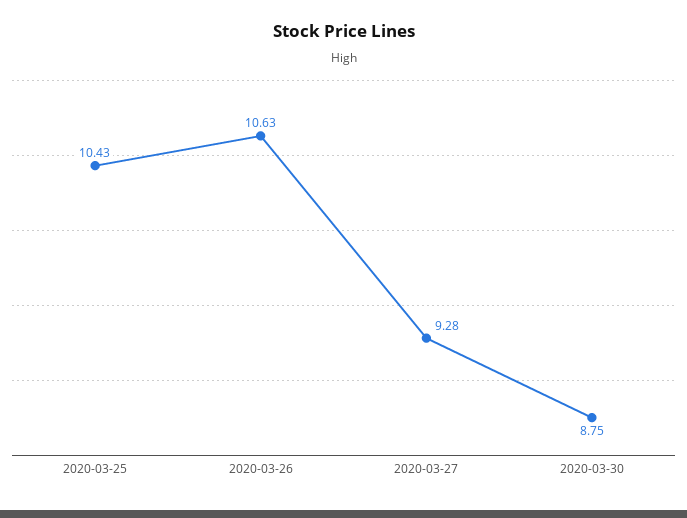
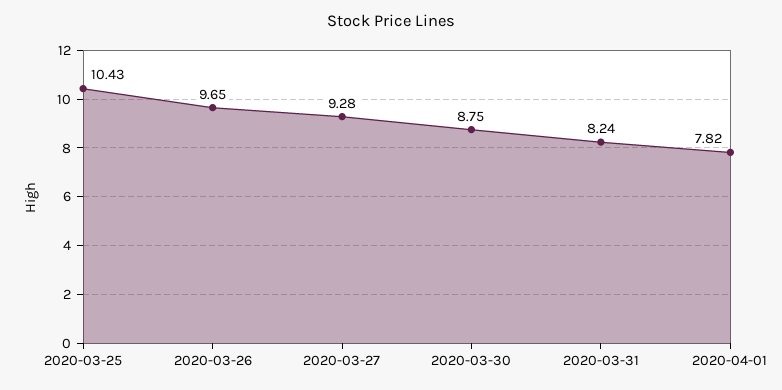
2020-03-26: 10.63 -> 9.65
2020-03-31: none -> 8.24
2020-04-01: none -> 7.82

